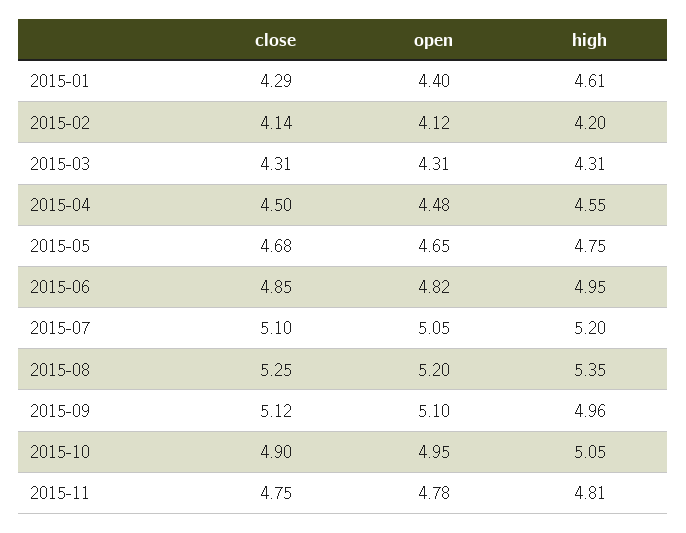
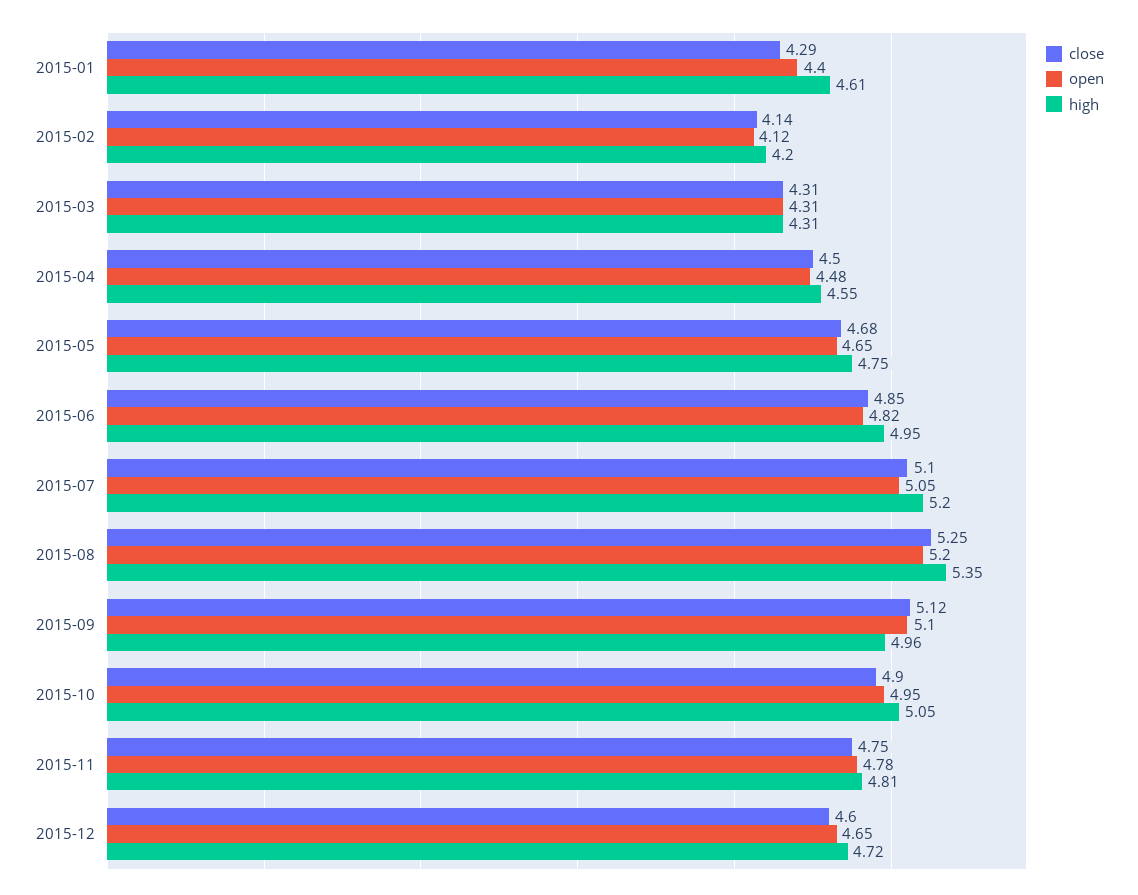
close, 2015-12: none -> 4.6
open, 2015-12: none -> 4.65
high, 2015-12: none -> 4.72

